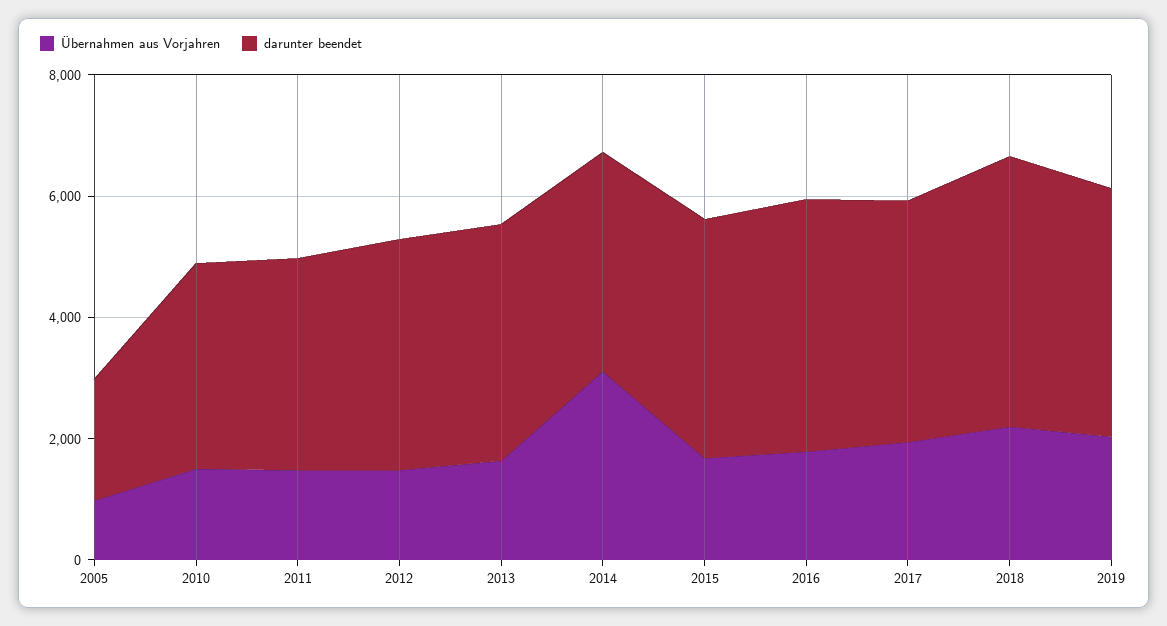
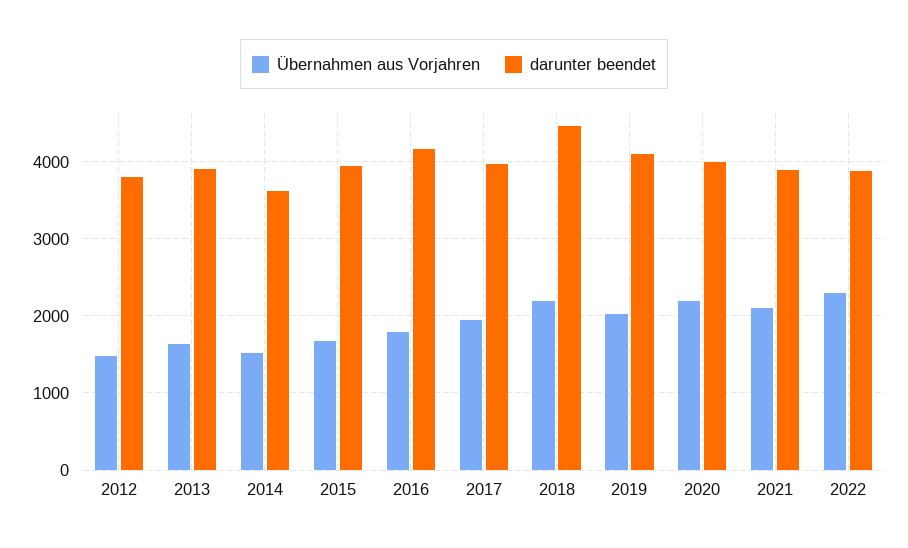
Übernahmen aus Vorjahren, 2005: 1000 -> none
darunter beendet, 2005: 2000 -> none
Übernahmen aus Vorjahren, 2010: 1500 -> none
darunter beendet, 2010: 3500 -> none
Übernahmen aus Vorjahren, 2011: 1500 -> none
darunter beendet, 2011: 3500 -> none
Übernahmen aus Vorjahren, 2014: 3000 -> 1500
Übernahmen aus Vorjahren, 2020: none -> 2200
darunter beendet, 2020: none -> 4000
Übernahmen aus Vorjahren, 2021: none -> 2100
darunter beendet, 2021: none -> 3900
Übernahmen aus Vorjahren, 2022: none -> 2300
darunter beendet, 2022: none -> 3900

